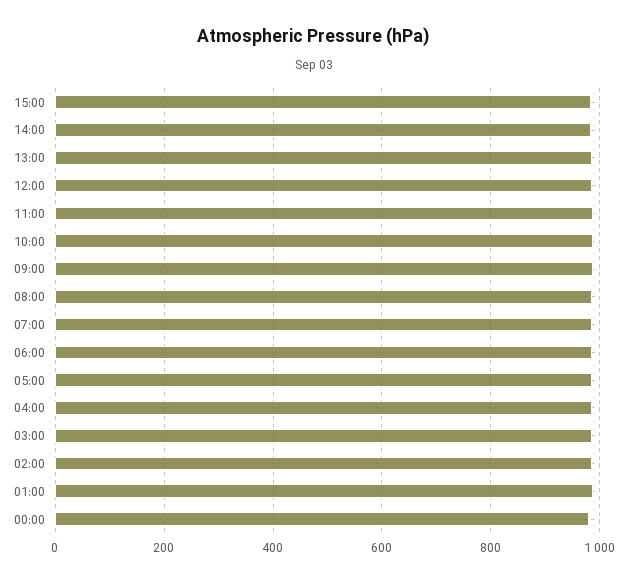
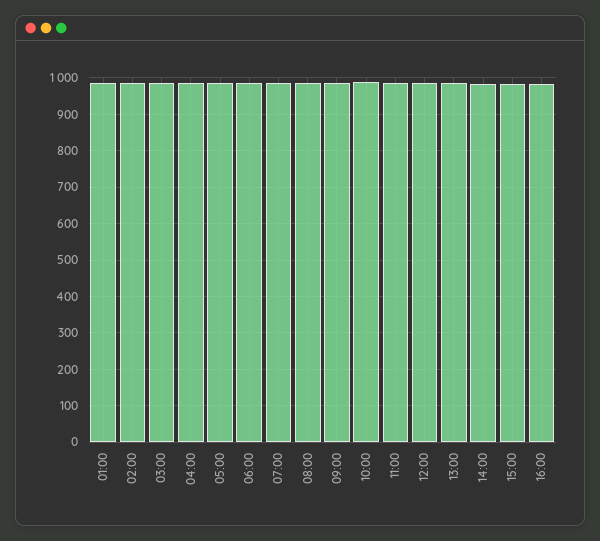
00:00: 980 -> none
16:00: none -> 980

